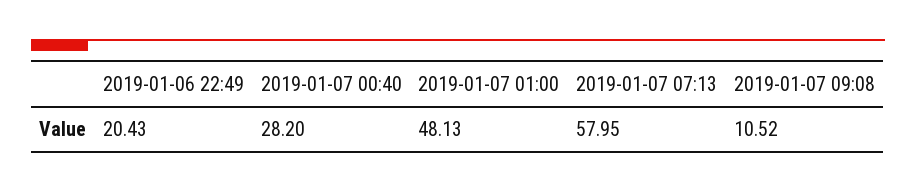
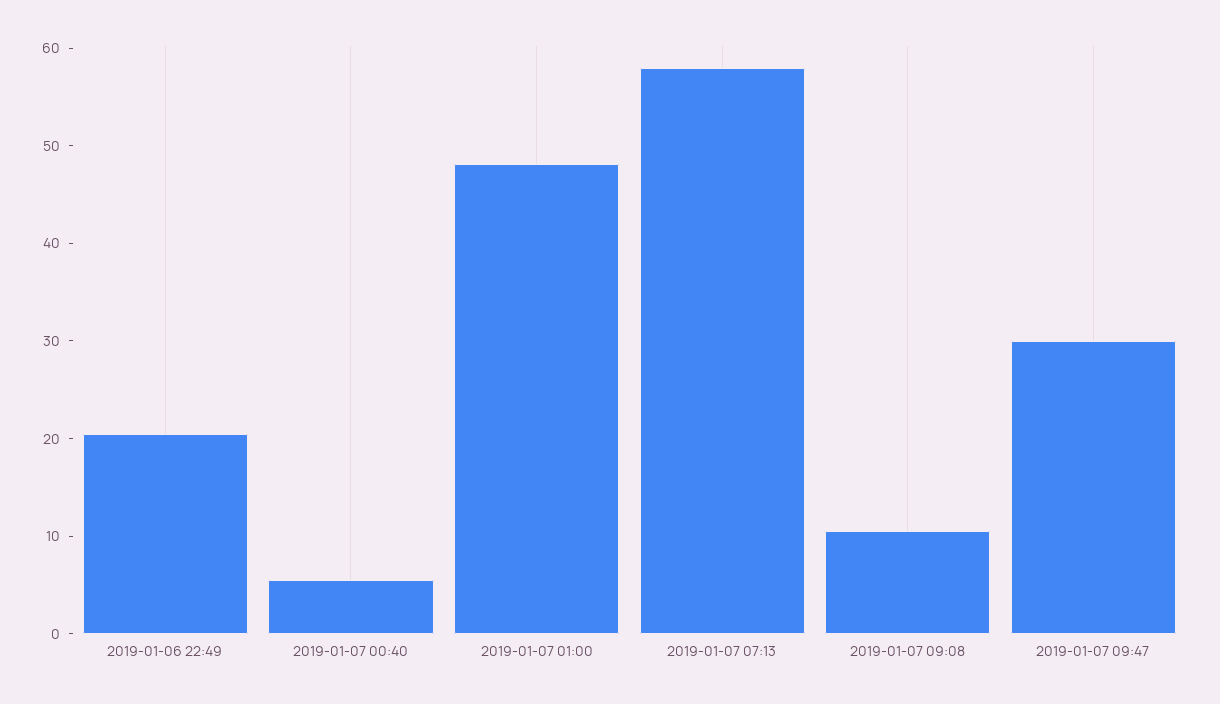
2019-01-07 00:40: 28.2 -> 6
2019-01-07 09:47: none -> 30

